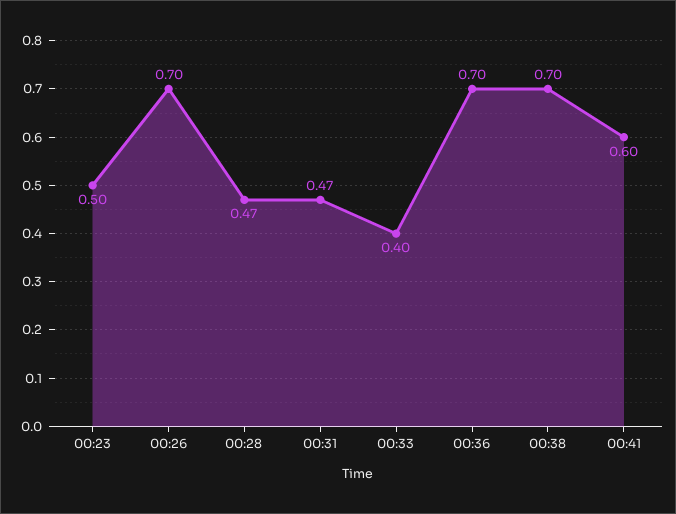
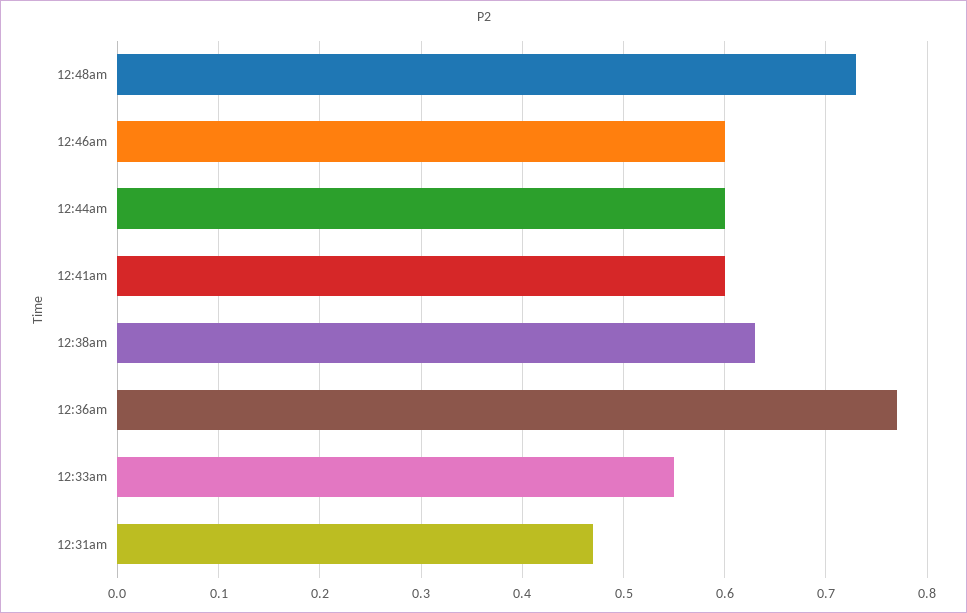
00:23: 0.5 -> none
00:26: 0.7 -> none
00:28: 0.47 -> none
00:33: 0.4 -> 0.55
00:36: 0.7 -> 0.77
00:38: 0.7 -> 0.63
12:48am: none -> 0.73
12:46am: none -> 0.6
12:44am: none -> 0.6

